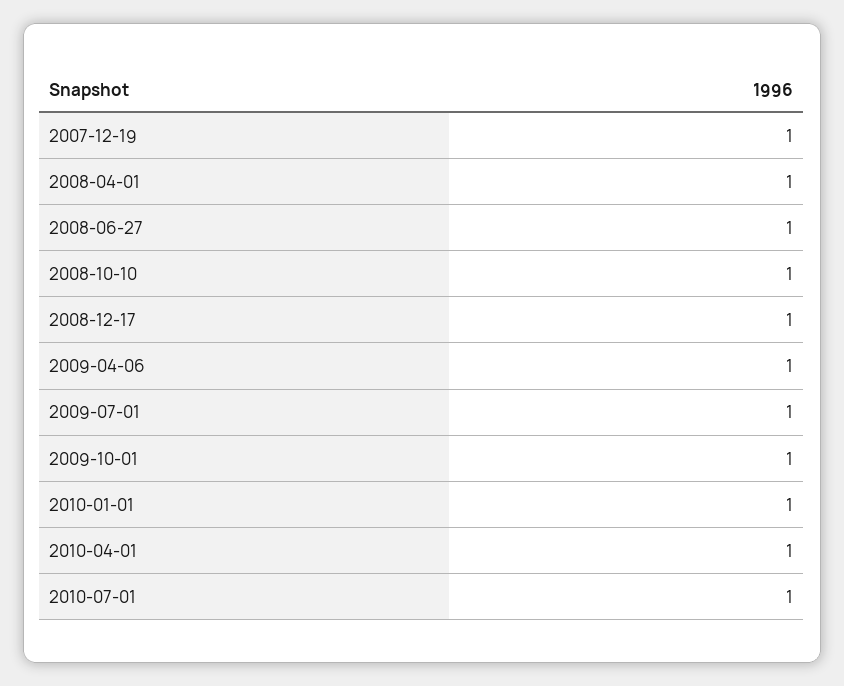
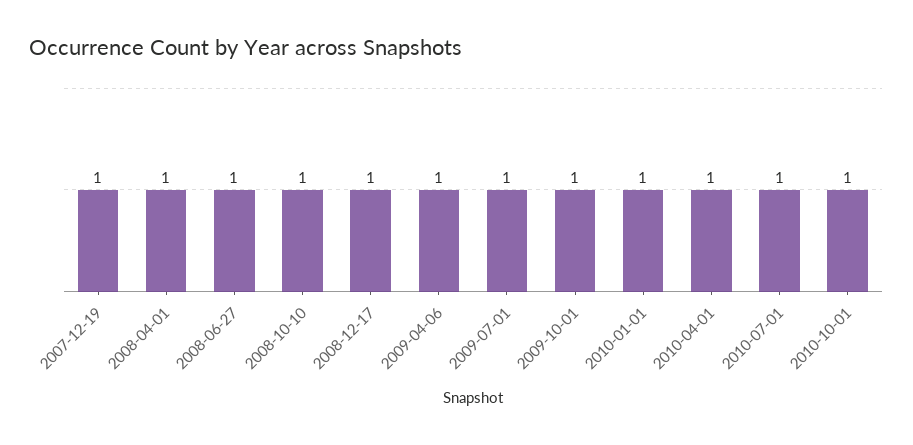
2010-10-01: none -> 1

